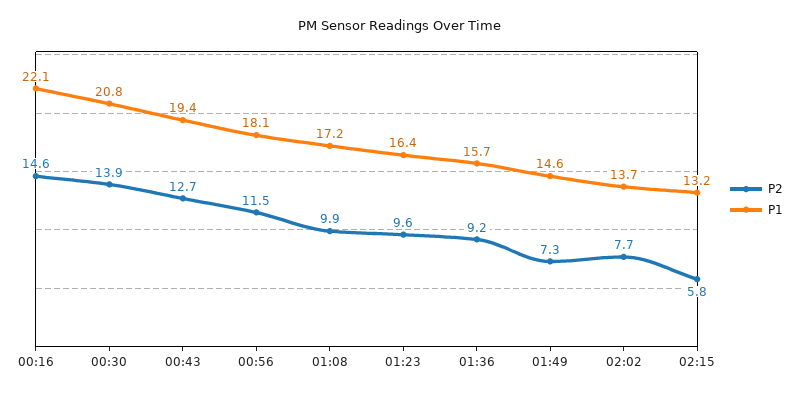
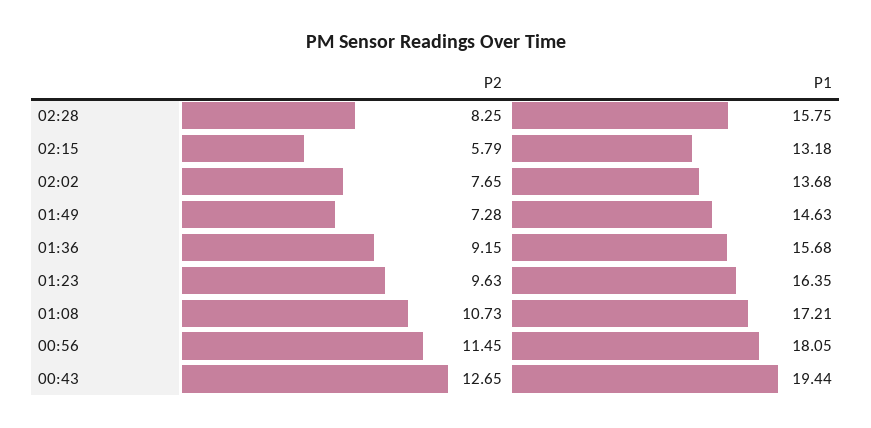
P2, 00:16: 14.6 -> none
P1, 00:16: 22.1 -> none
P2, 00:30: 13.9 -> none
P1, 00:30: 20.8 -> none
P2, 01:08: 9.9 -> 10.73
P2, 02:28: none -> 8.25
P1, 02:28: none -> 15.75

